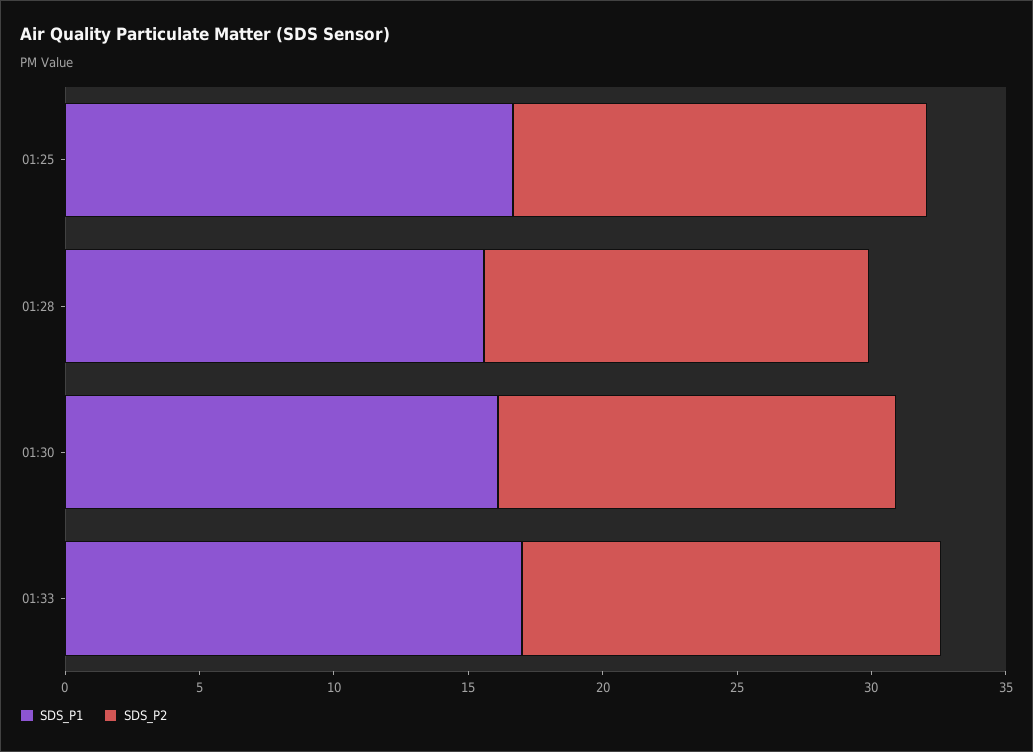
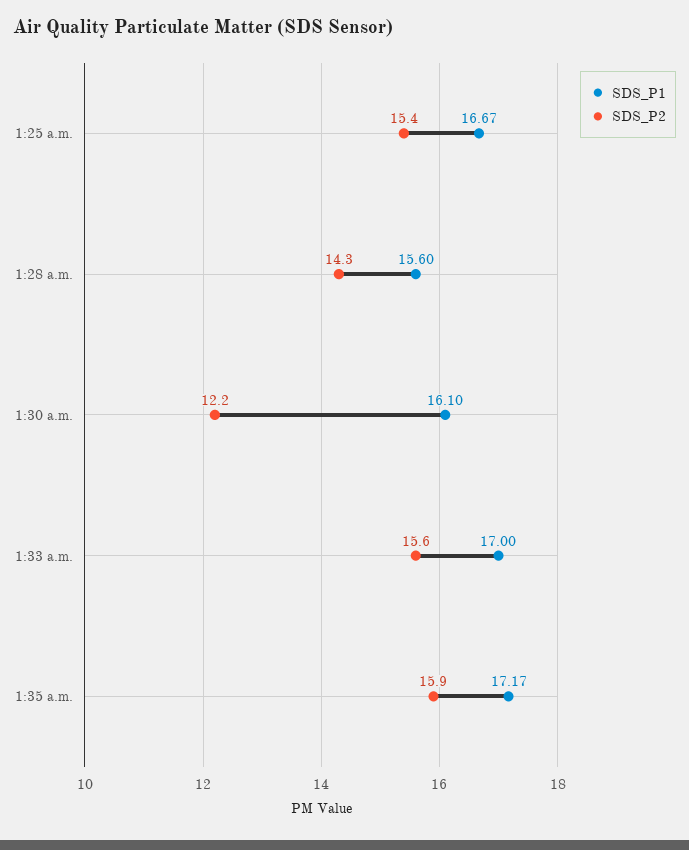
SDS_P2, 01:30: 15 -> 12.2
SDS_P1, 1:35 a.m.: none -> 17.17
SDS_P2, 1:35 a.m.: none -> 15.9

